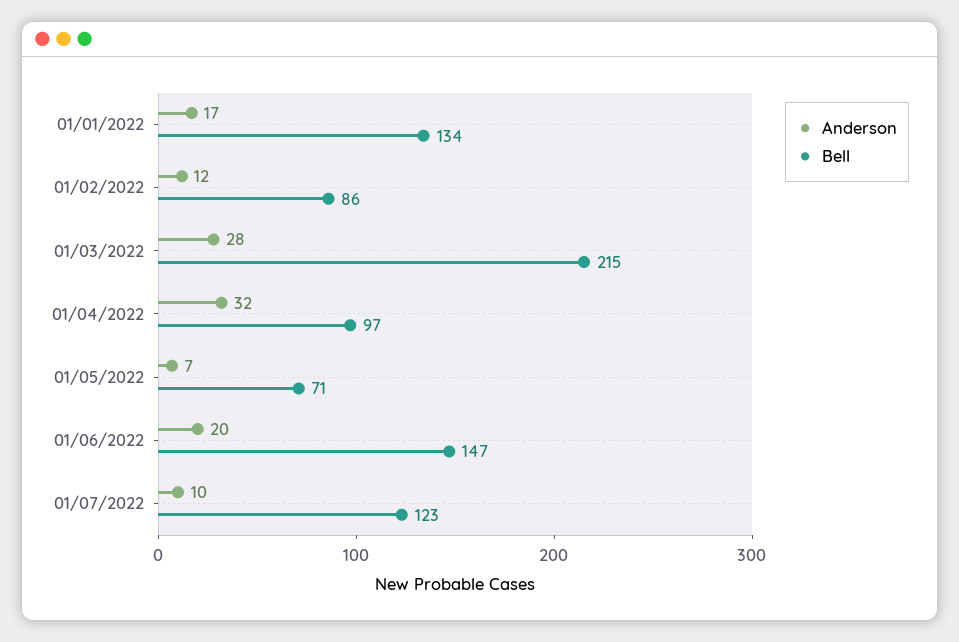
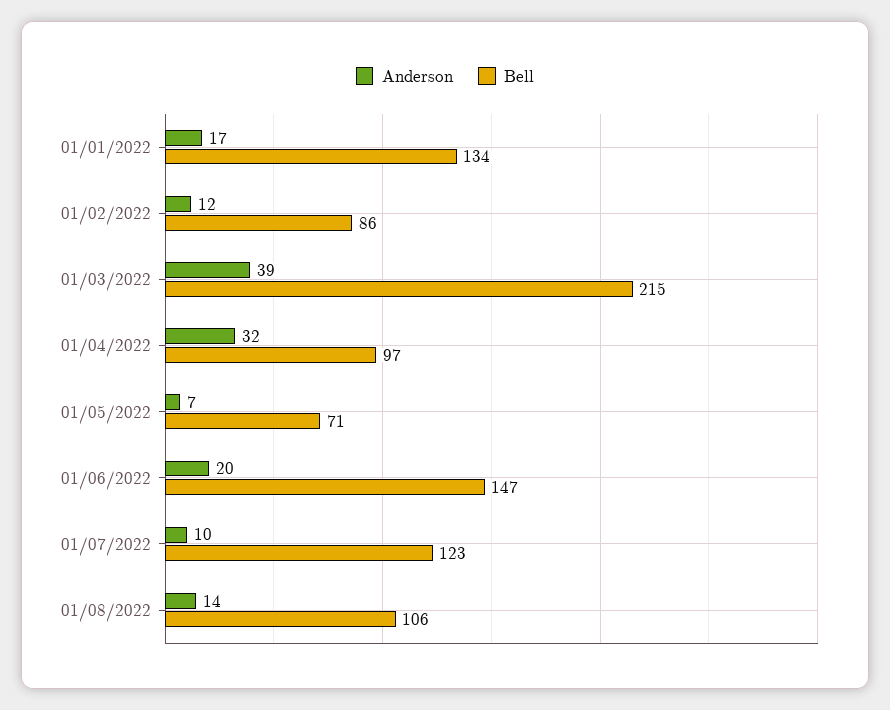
Anderson, 01/03/2022: 28 -> 39
Anderson, 01/08/2022: none -> 14
Bell, 01/08/2022: none -> 106

